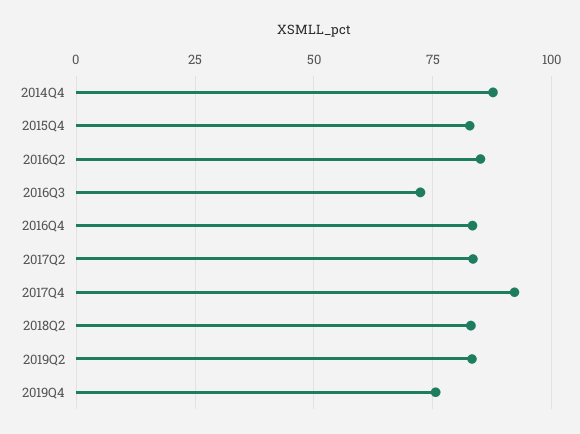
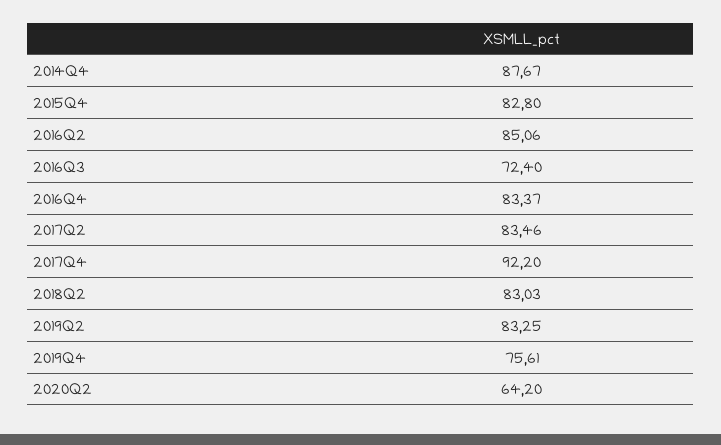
2020Q2: none -> 64.2

